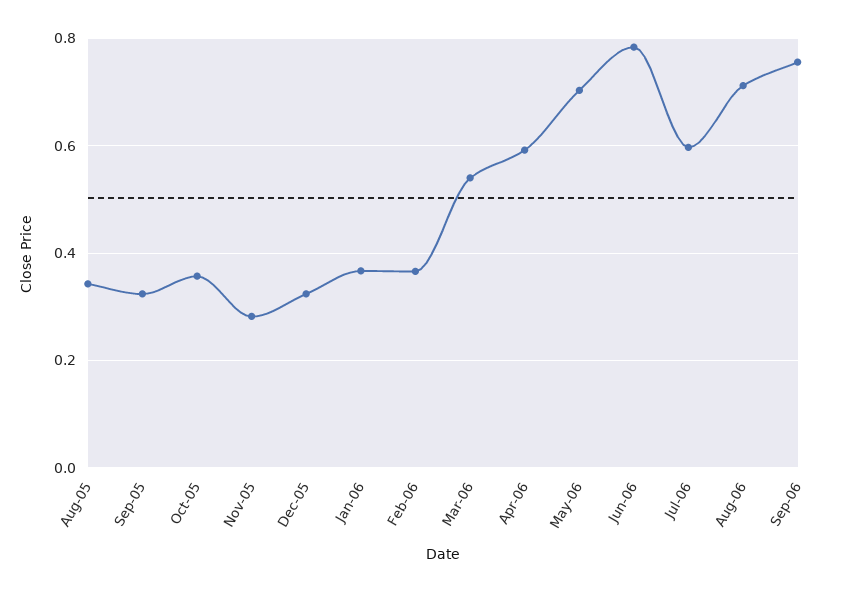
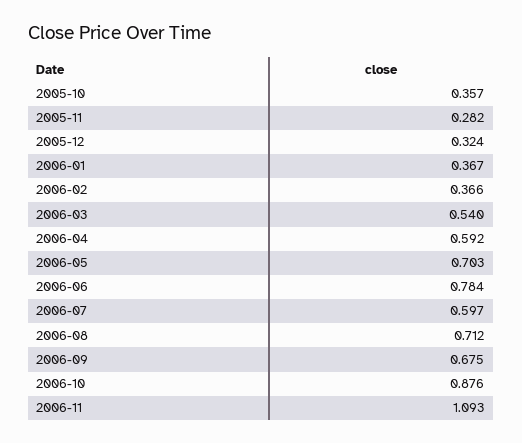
Aug-05: 0.34 -> none
Sep-05: 0.32 -> none
Sep-06: 0.76 -> 0.675
2006-10: none -> 0.876
2006-11: none -> 1.093

